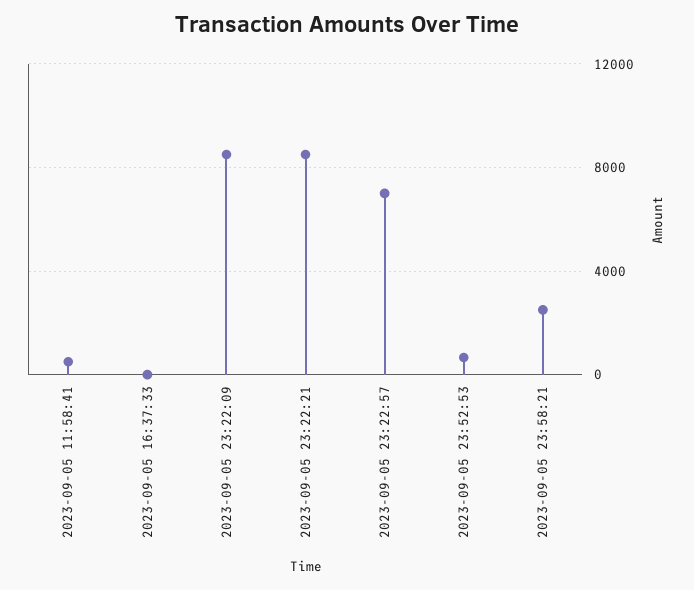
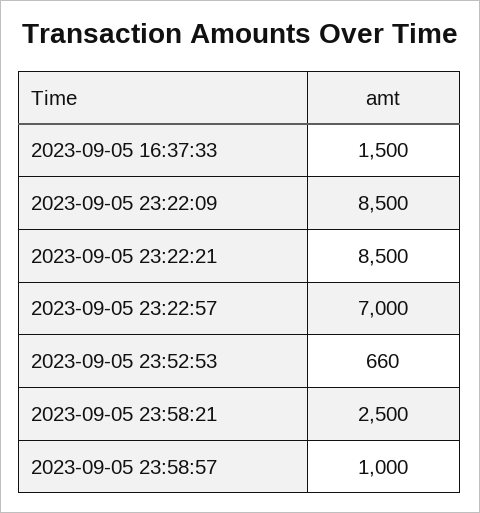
2023-09-05 11:58:41: 500 -> none
2023-09-05 16:37:33: 0 -> 1500
2023-09-05 23:58:57: none -> 1000

